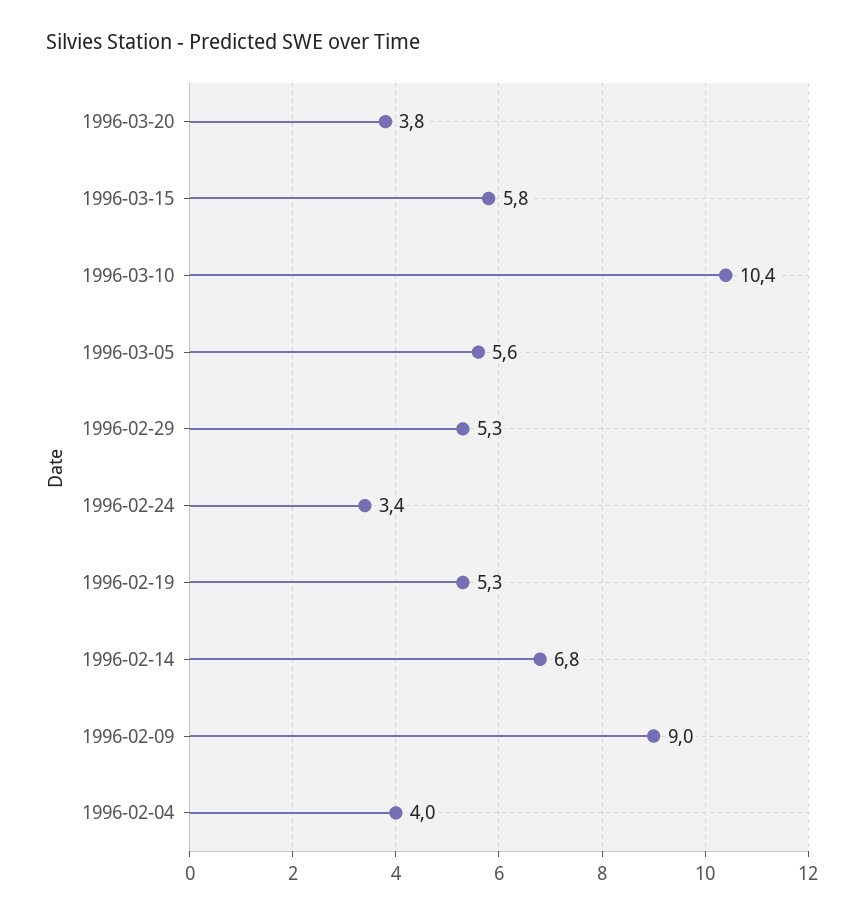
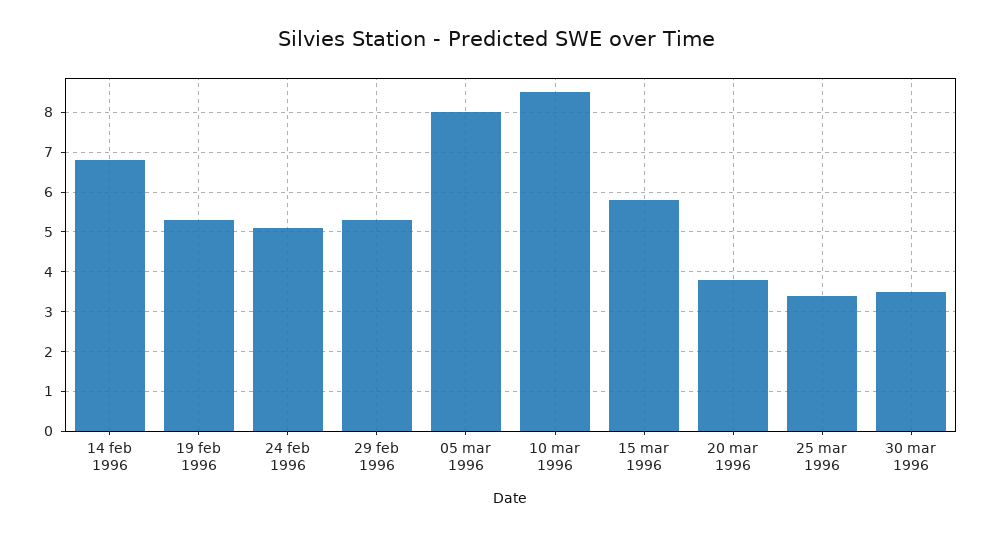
1996-03-10: 10.4 -> 8.5
1996-03-05: 5.6 -> 8
1996-02-24: 3.4 -> 5
1996-02-09: 9 -> none
1996-02-04: 4 -> none
25 mar 1996: none -> 3.5
30 mar 1996: none -> 3.5

